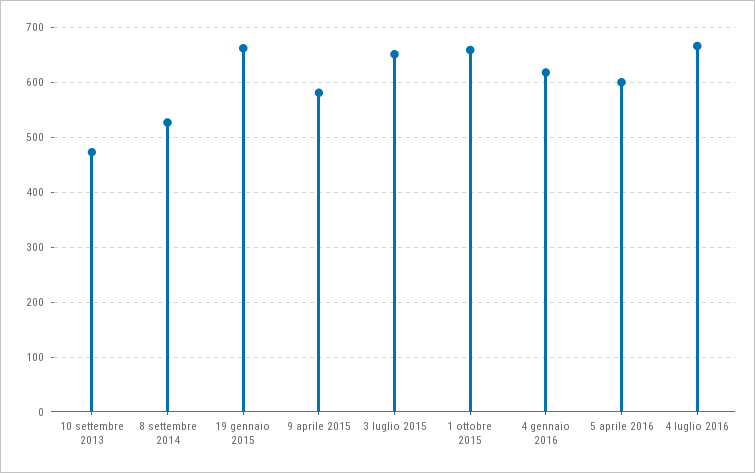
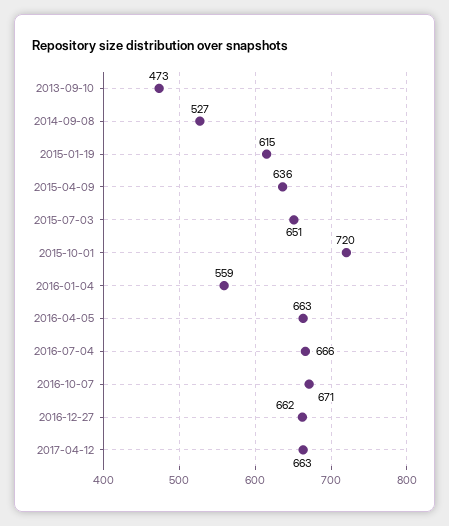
19 gennaio 2015: 660 -> 615
9 aprile 2015: 580 -> 636
1 ottobre 2015: 660 -> 720
4 gennaio 2016: 620 -> 559
5 aprile 2016: 600 -> 663
2016-10-07: none -> 671
2016-12-27: none -> 662
2017-04-12: none -> 663

